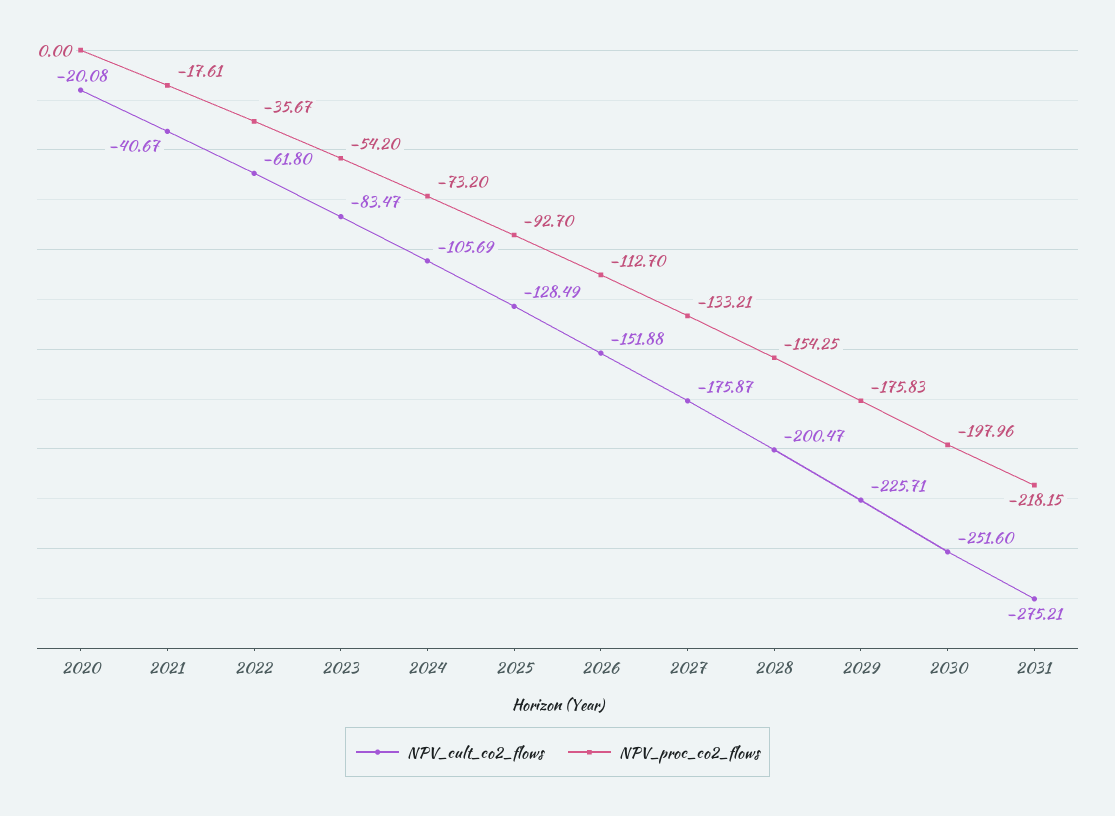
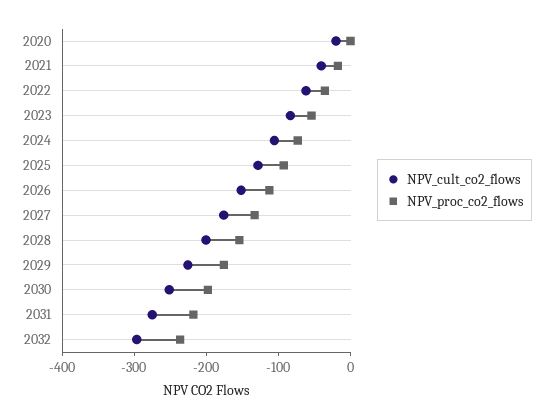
NPV_cult_co2_flows, 2032: none -> -300
NPV_proc_co2_flows, 2032: none -> -240

